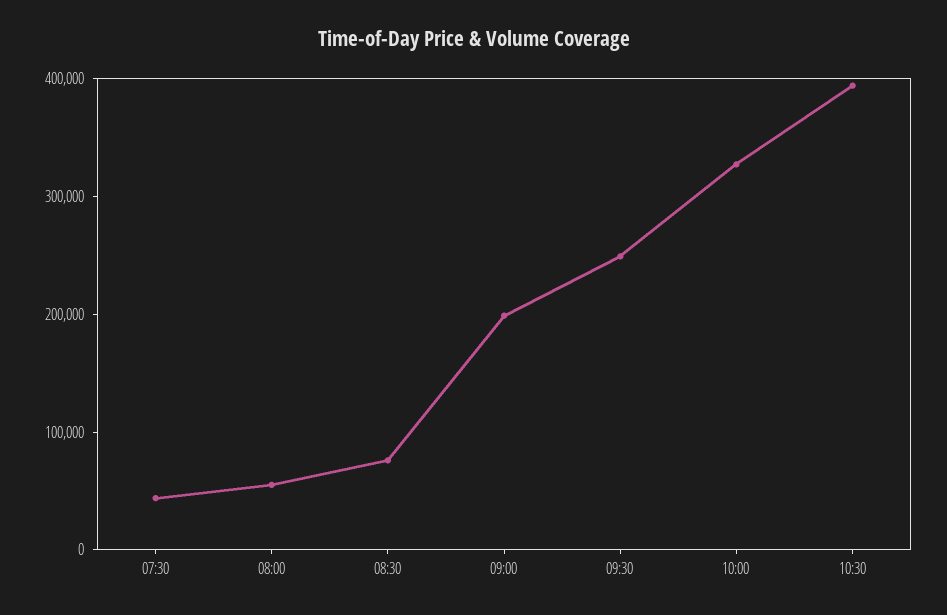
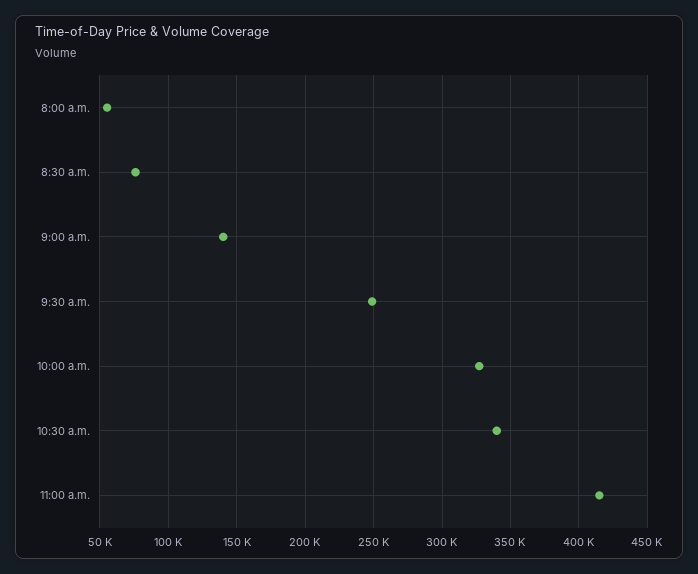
07:30: 40000 -> none
09:00: 200000 -> 140000
10:30: 400000 -> 340000
11:00 a.m.: none -> 415000

